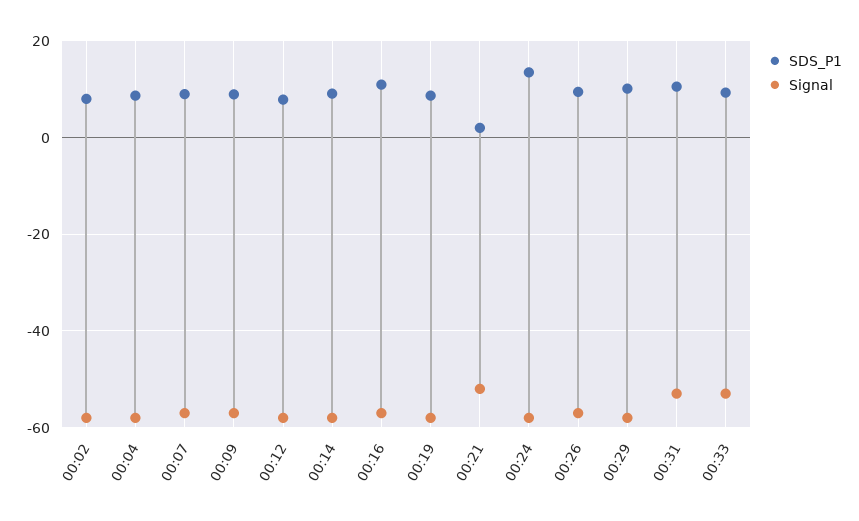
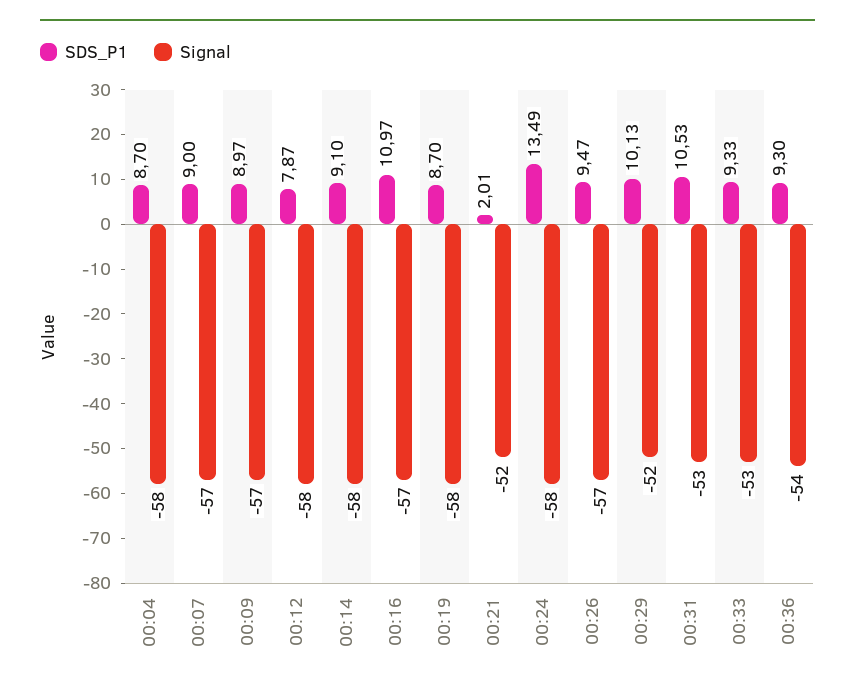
SDS_P1, 00:02: 8 -> none
Signal, 00:02: -58 -> none
Signal, 00:29: -58 -> -52
SDS_P1, 00:36: none -> 9.3
Signal, 00:36: none -> -54

